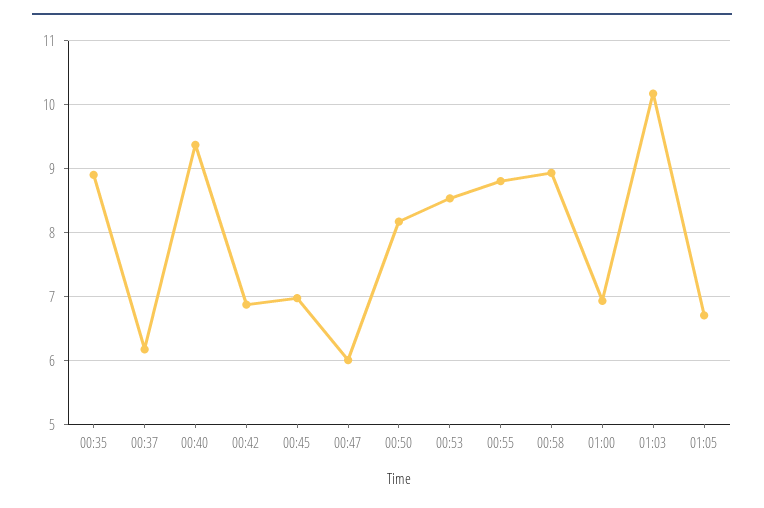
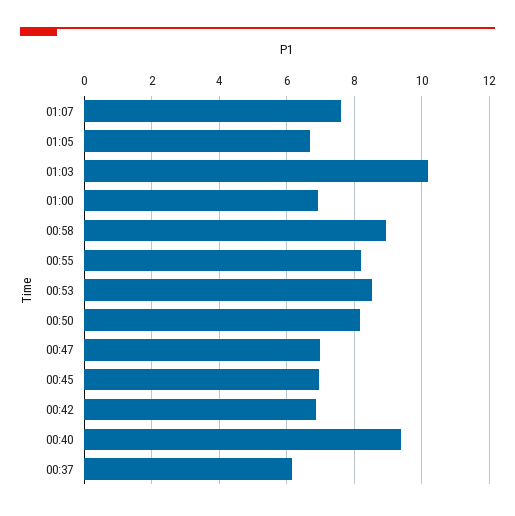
00:35: 8.9 -> none
00:47: 6 -> 7
00:55: 8.8 -> 8.2
01:07: none -> 7.6

